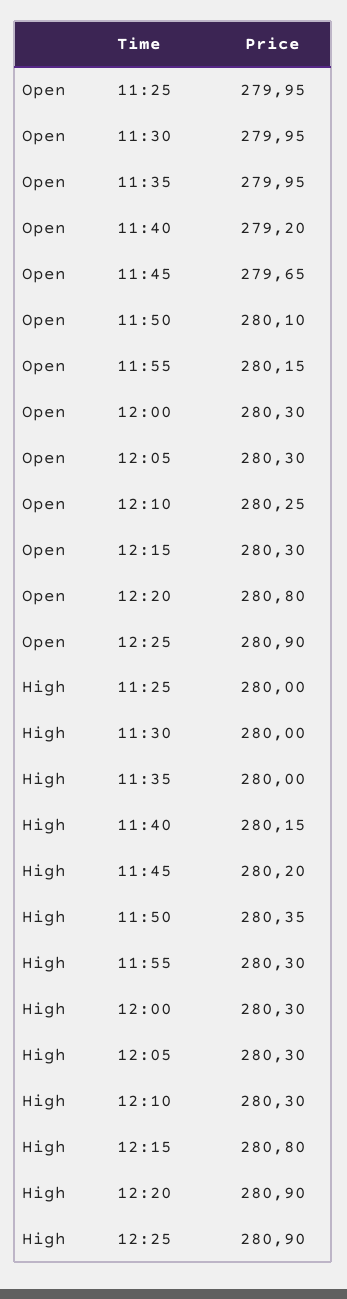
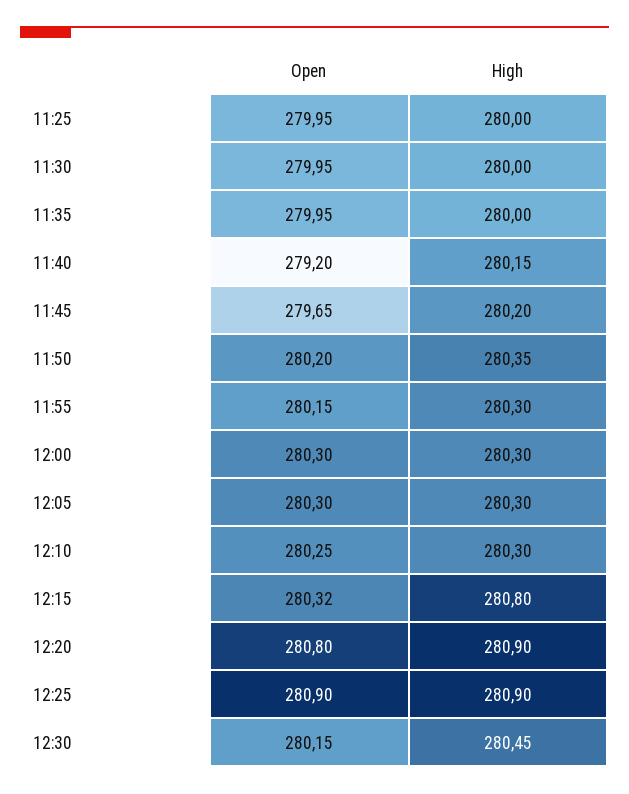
Open, 11:50: 280.1 -> 280.2
Open, 12:15: 280.3 -> 280.32
Open, 12:30: none -> 280.15
High, 12:30: none -> 280.45

